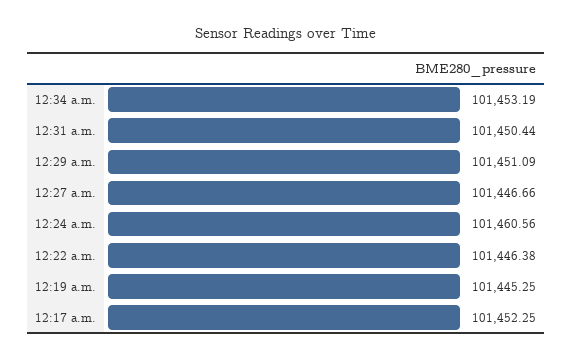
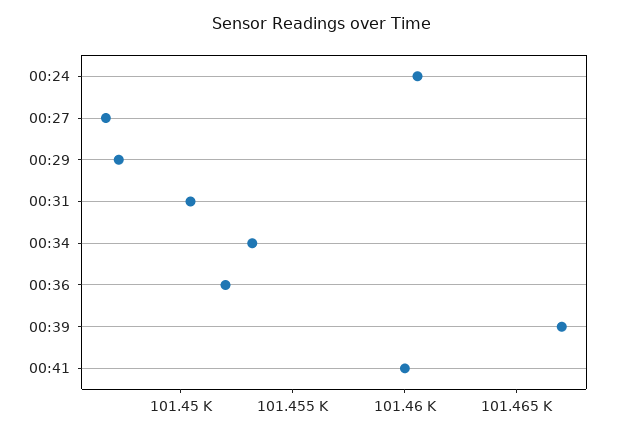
12:29 a.m.: 101451.09 -> 101447
12:22 a.m.: 101446.38 -> none
12:19 a.m.: 101445.25 -> none
12:17 a.m.: 101452.25 -> none
00:36: none -> 101452
00:39: none -> 101467
00:41: none -> 101460

